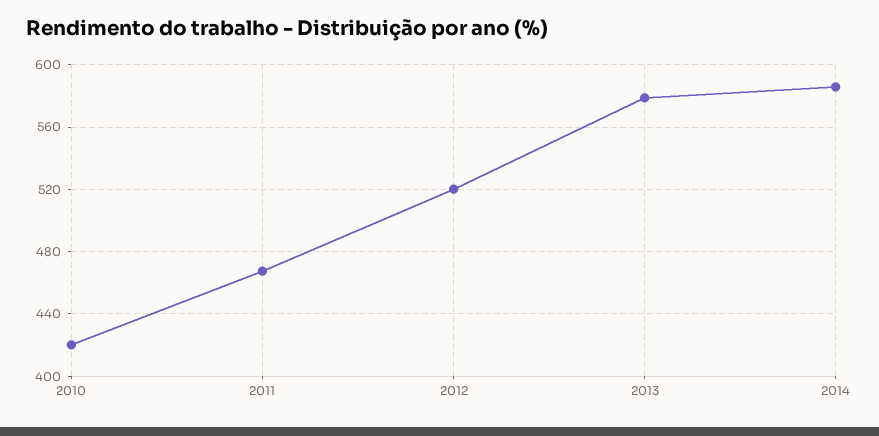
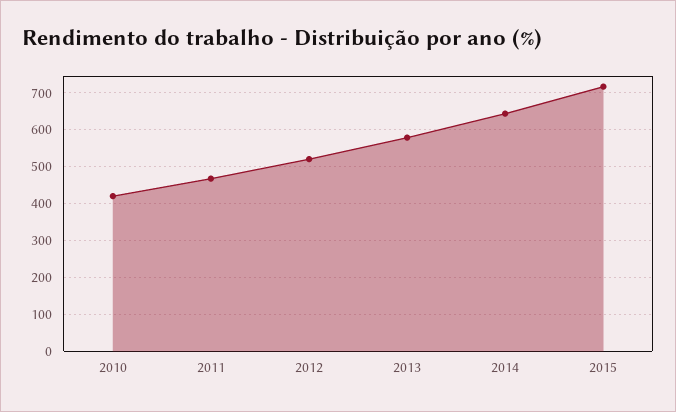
2014: 585 -> 640
2015: none -> 720

